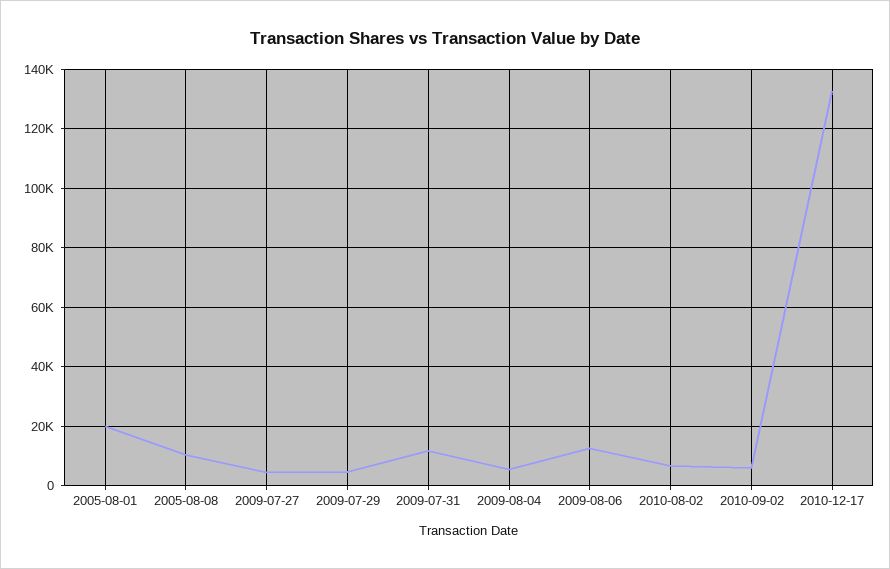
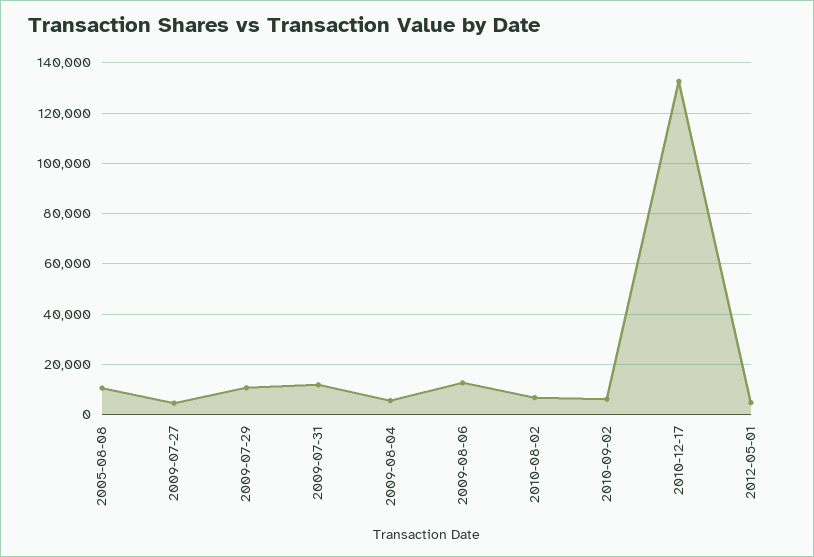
2005-08-01: 20000 -> none
2009-07-29: 5000 -> 10000
2012-05-01: none -> 5000

